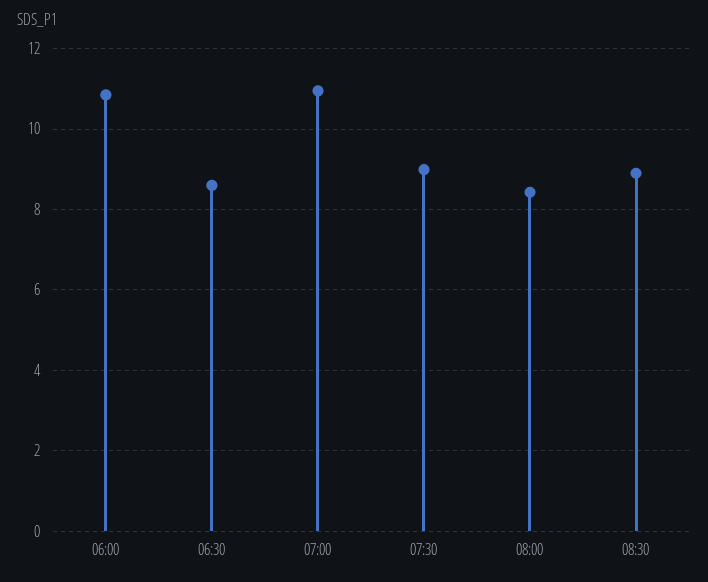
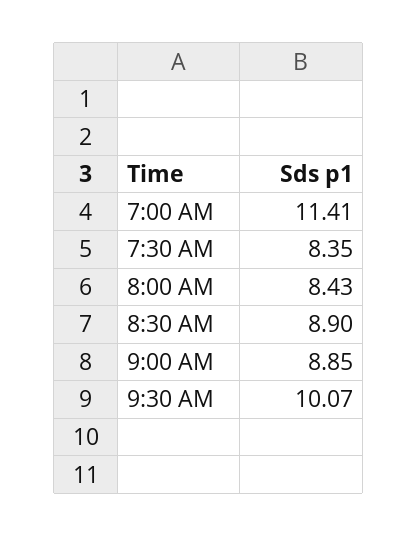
06:00: 10.8 -> none
06:30: 8.6 -> none
07:00: 11 -> 11.41
07:30: 9 -> 8.35
9:00 AM: none -> 8.85
9:30 AM: none -> 10.07

